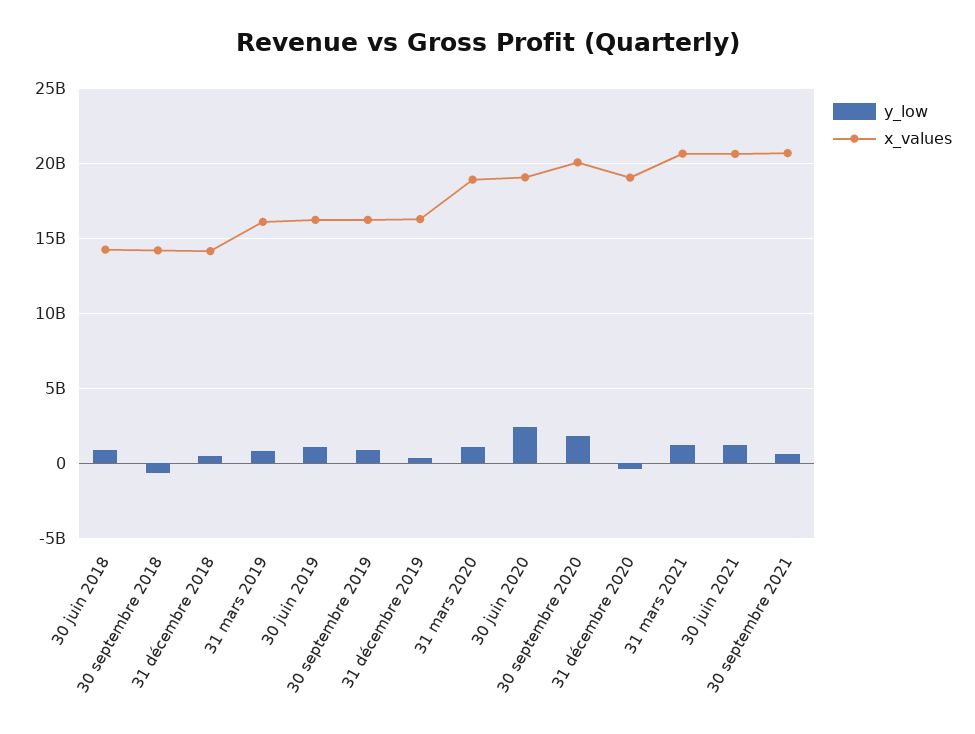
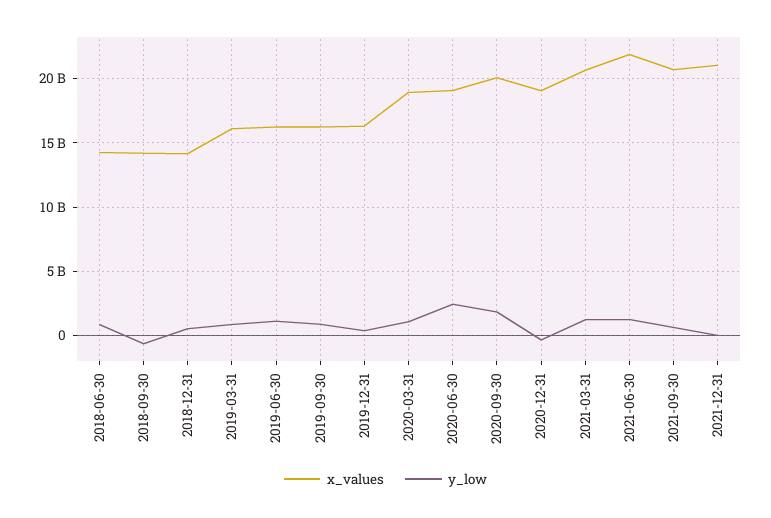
x_values, 30 juin 2021: 20500000000 -> 22000000000
x_values, 2021-12-31: none -> 21000000000
y_low, 2021-12-31: none -> 0

